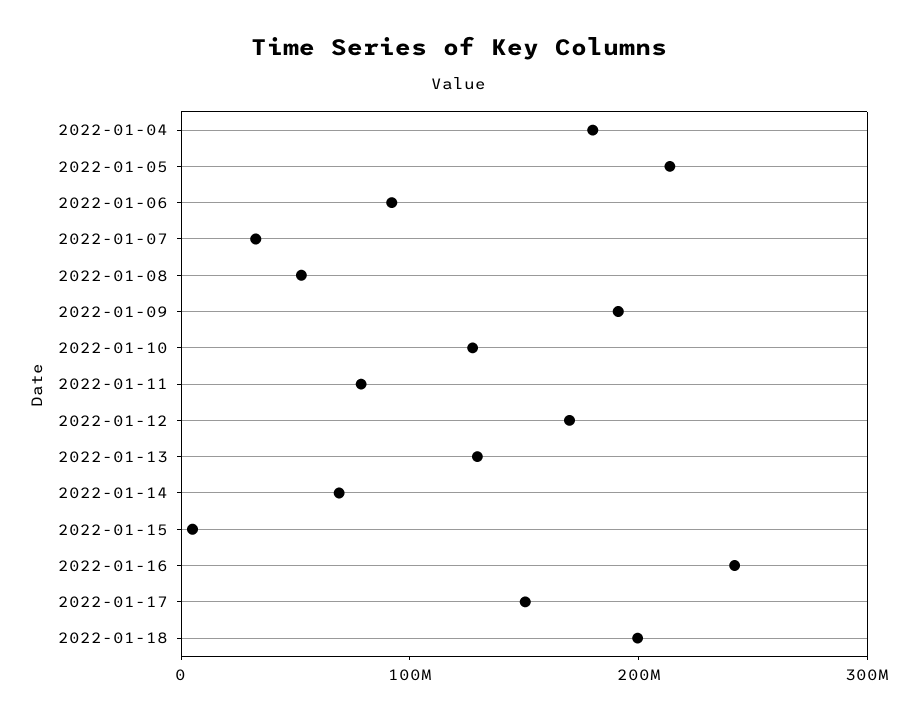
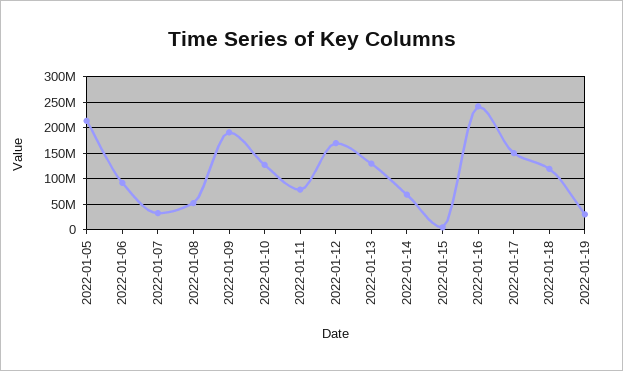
2022-01-04: 180000000 -> none
2022-01-18: 200000000 -> 125000000
2022-01-19: none -> 25000000

